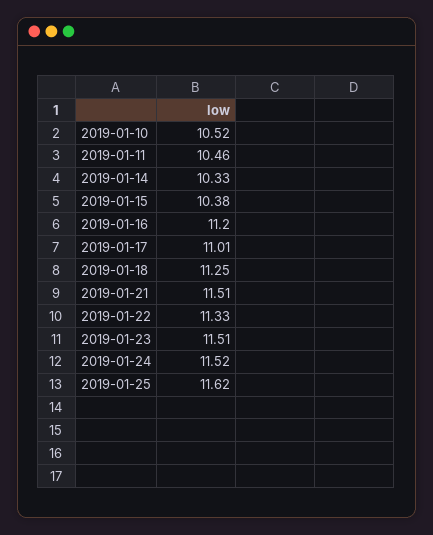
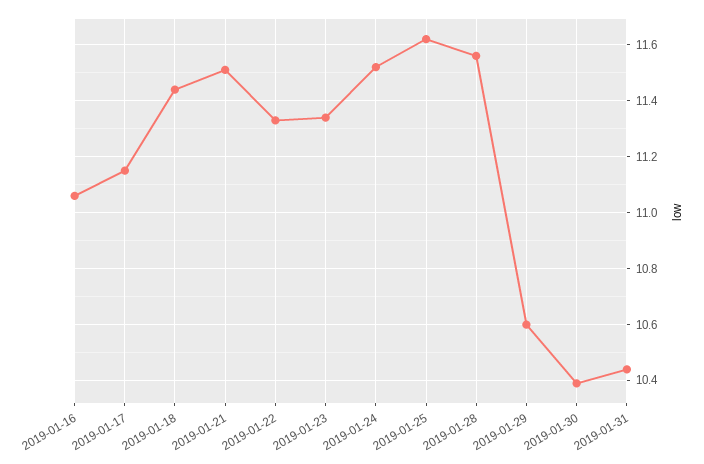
2019-01-10: 10.52 -> none
2019-01-11: 10.46 -> none
2019-01-14: 10.33 -> none
2019-01-15: 10.38 -> none
2019-01-16: 11.2 -> 11.05
2019-01-17: 11.01 -> 11.15
2019-01-18: 11.25 -> 11.45
2019-01-23: 11.51 -> 11.35
2019-01-28: none -> 11.55
2019-01-29: none -> 10.6
2019-01-30: none -> 10.4
2019-01-31: none -> 10.45

